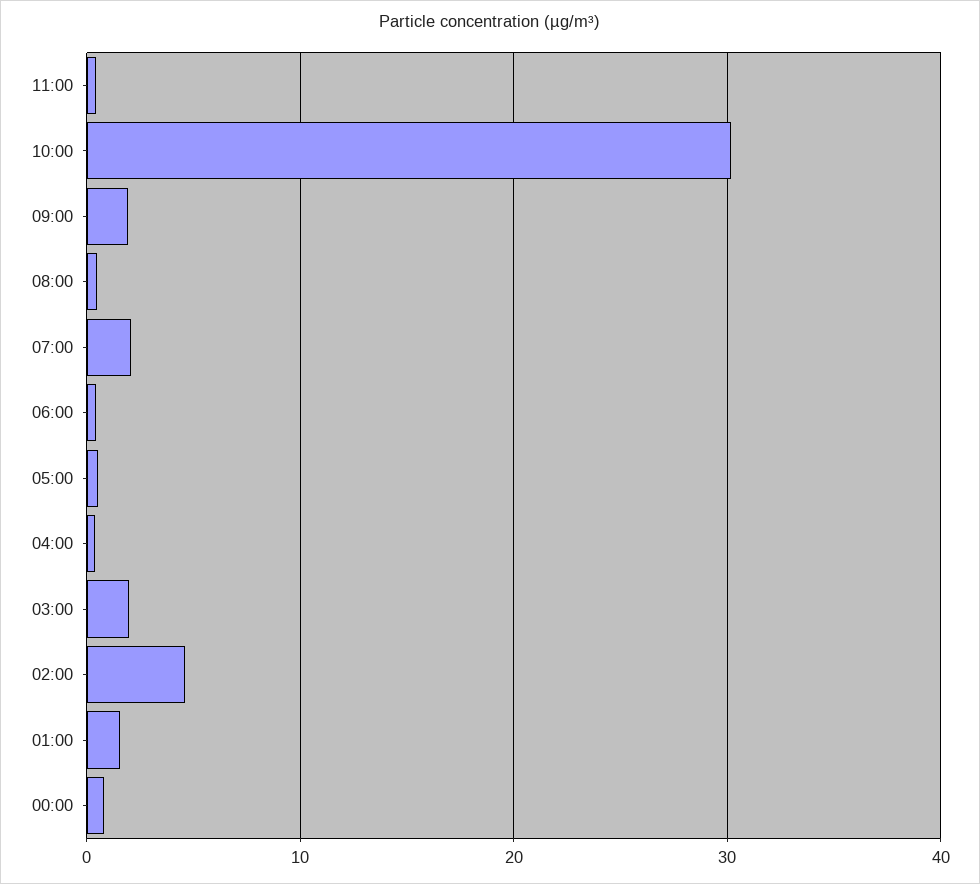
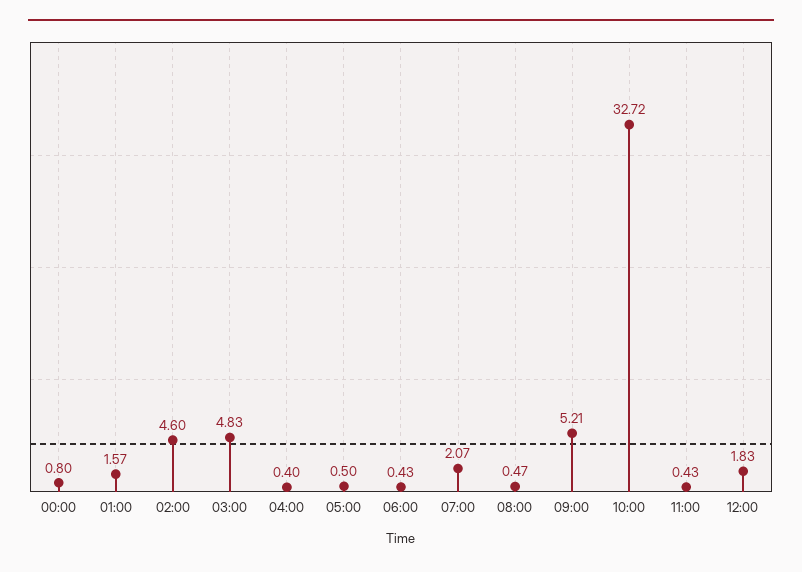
10:00: 30 -> 32.72
09:00: 2 -> 5.21
03:00: 2 -> 4.83
12:00: none -> 1.83

